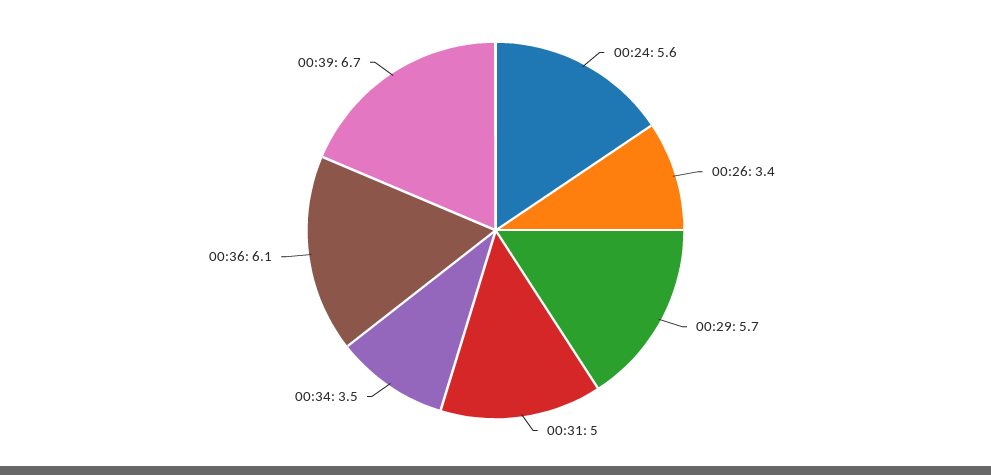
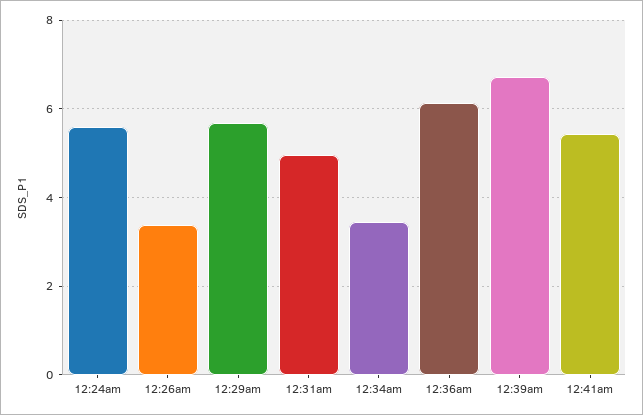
12:41am: none -> 5.4

